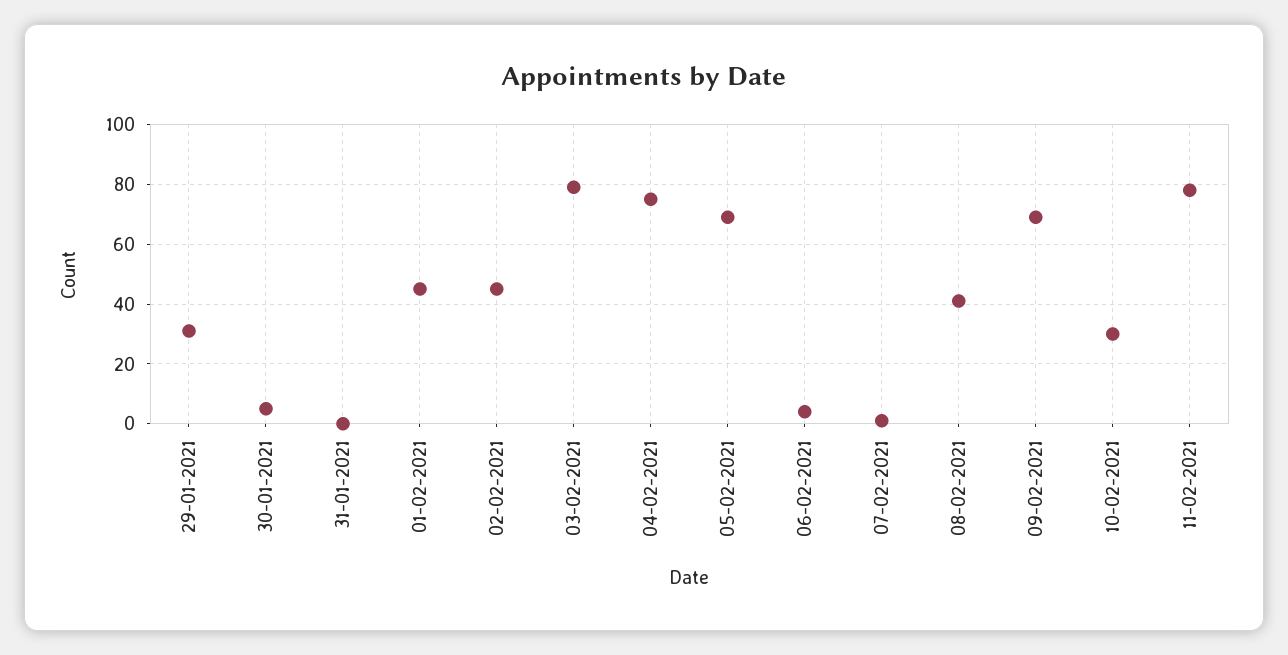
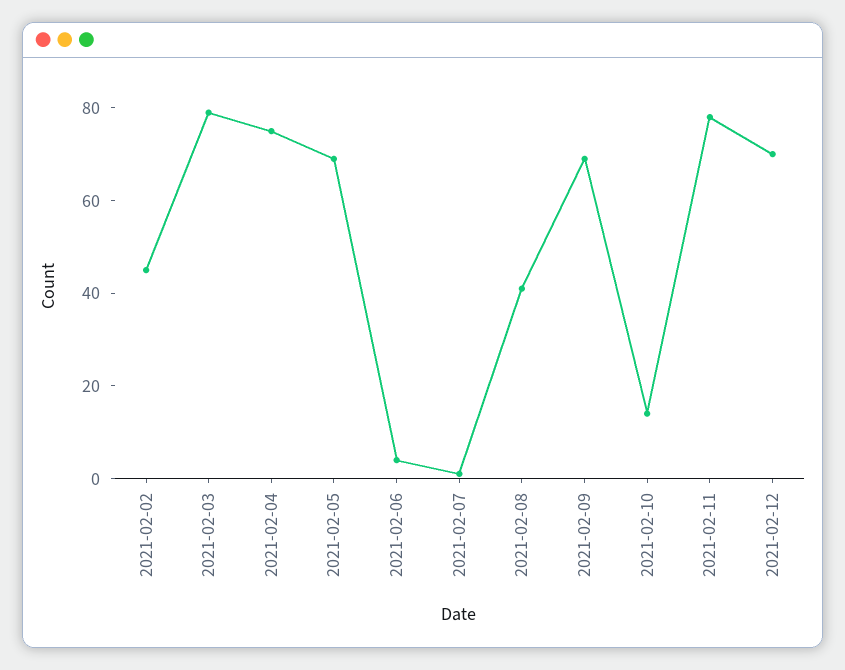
29-01-2021: 30 -> none
30-01-2021: 5 -> none
31-01-2021: 0 -> none
01-02-2021: 45 -> none
10-02-2021: 30 -> 15
2021-02-12: none -> 70

